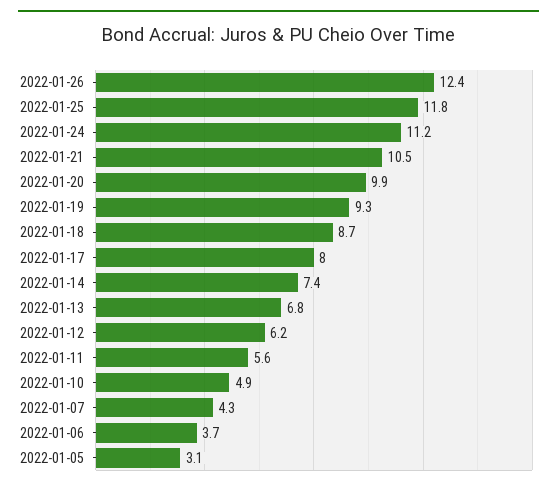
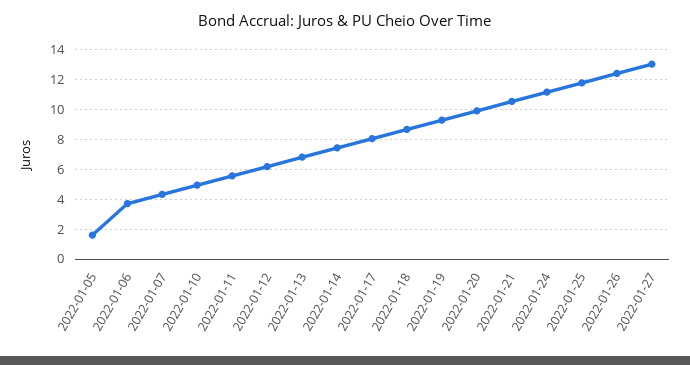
2022-01-05: 3.1 -> 1.5
2022-01-27: none -> 13

